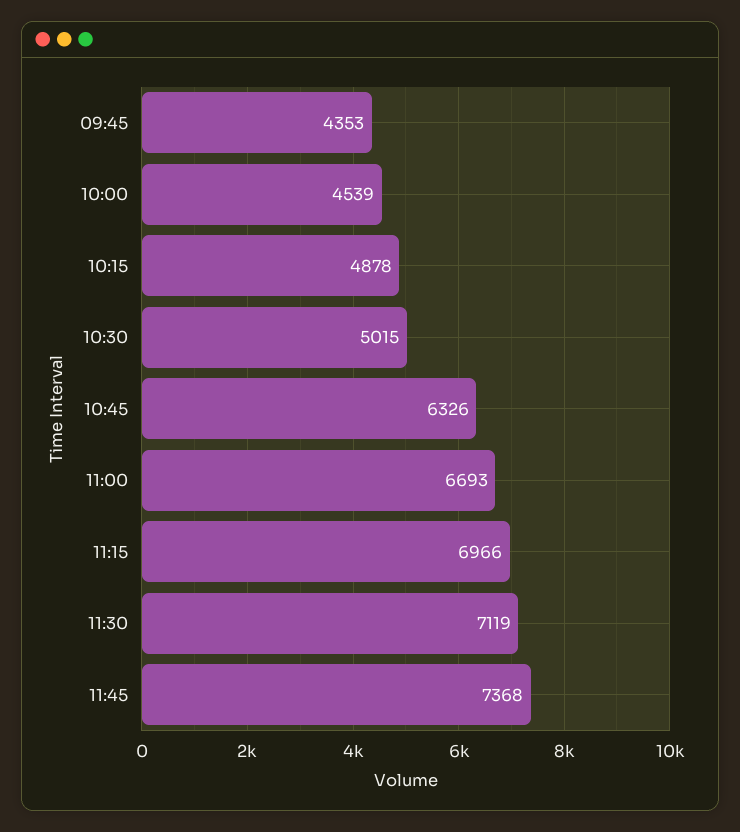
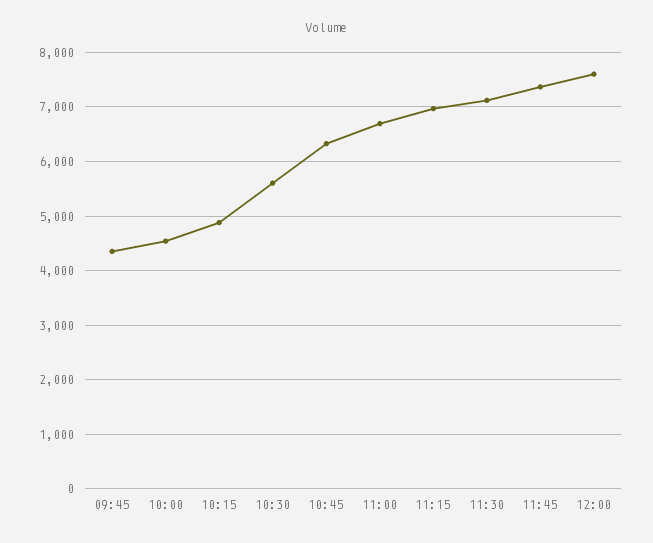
10:30: 5015 -> 5600
12:00: none -> 7600

